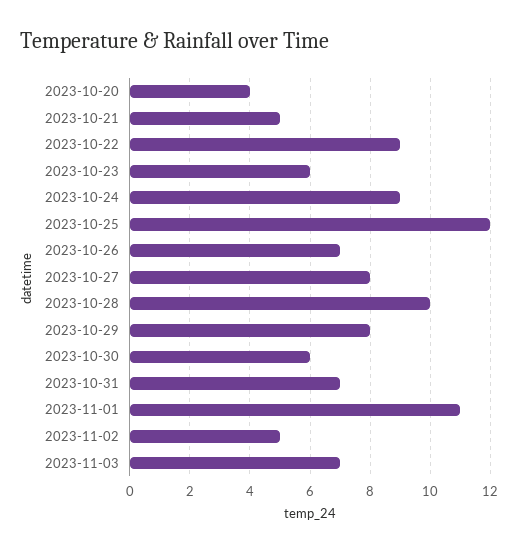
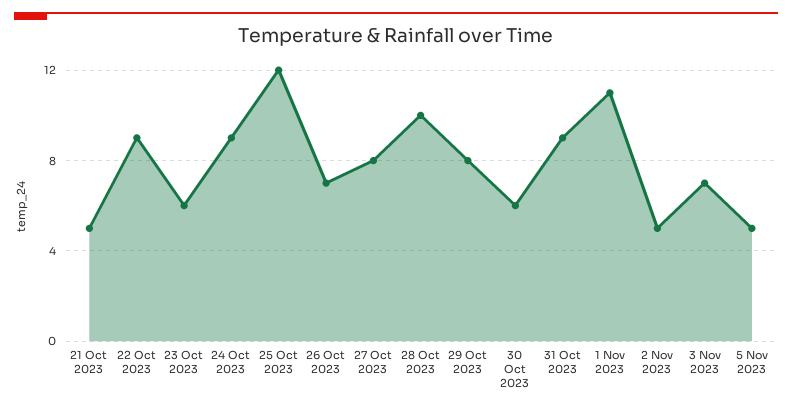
2023-10-20: 4 -> none
2023-10-31: 7 -> 9
5 Nov 2023: none -> 5

